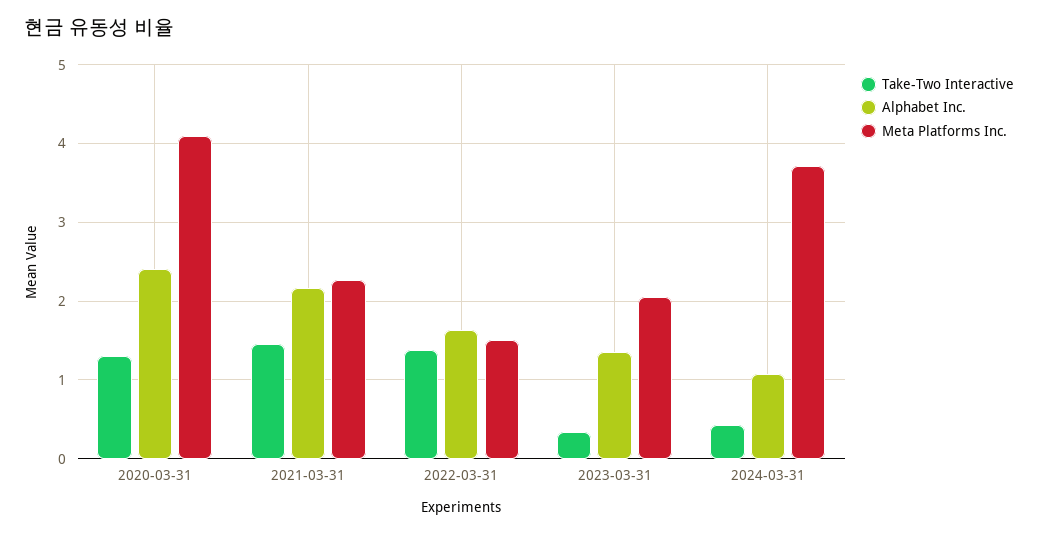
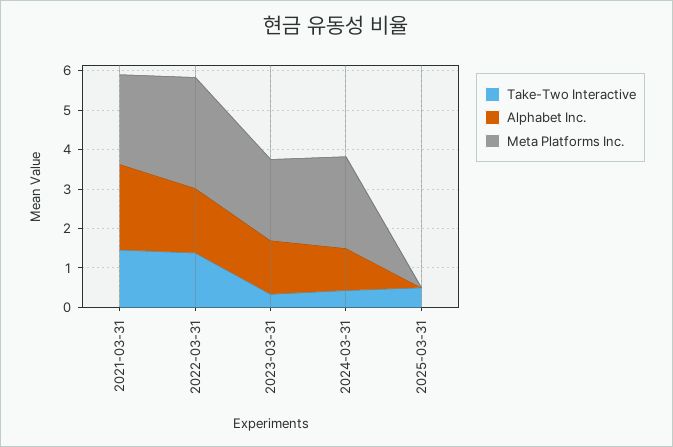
Take-Two Interactive, 2020-03-31: 1.3 -> none
Alphabet Inc., 2020-03-31: 2.4 -> none
Meta Platforms Inc., 2020-03-31: 4.1 -> none
Meta Platforms Inc., 2022-03-31: 1.5 -> 2.75
Meta Platforms Inc., 2024-03-31: 3.7 -> 2.25
Take-Two Interactive, 2025-03-31: none -> 0.5
Alphabet Inc., 2025-03-31: none -> 0
Meta Platforms Inc., 2025-03-31: none -> 0

